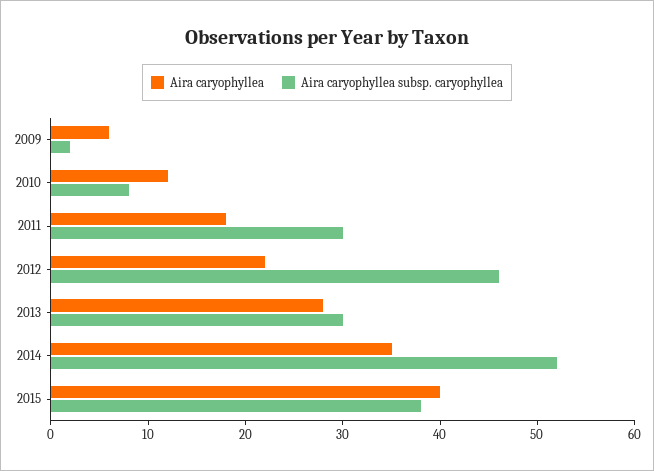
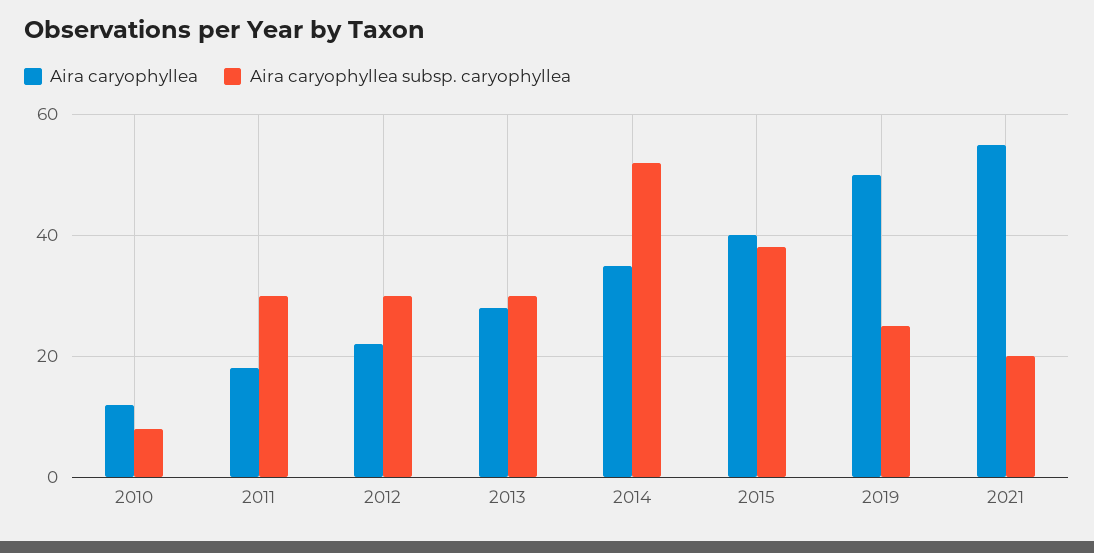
Aira caryophyllea, 2009: 6 -> none
Aira caryophyllea subsp. caryophyllea, 2009: 2 -> none
Aira caryophyllea subsp. caryophyllea, 2012: 46 -> 30
Aira caryophyllea, 2019: none -> 50
Aira caryophyllea subsp. caryophyllea, 2019: none -> 25
Aira caryophyllea, 2021: none -> 55
Aira caryophyllea subsp. caryophyllea, 2021: none -> 20

